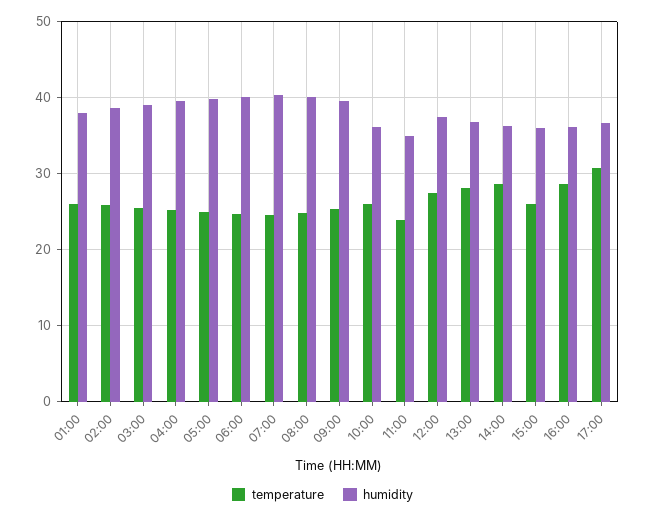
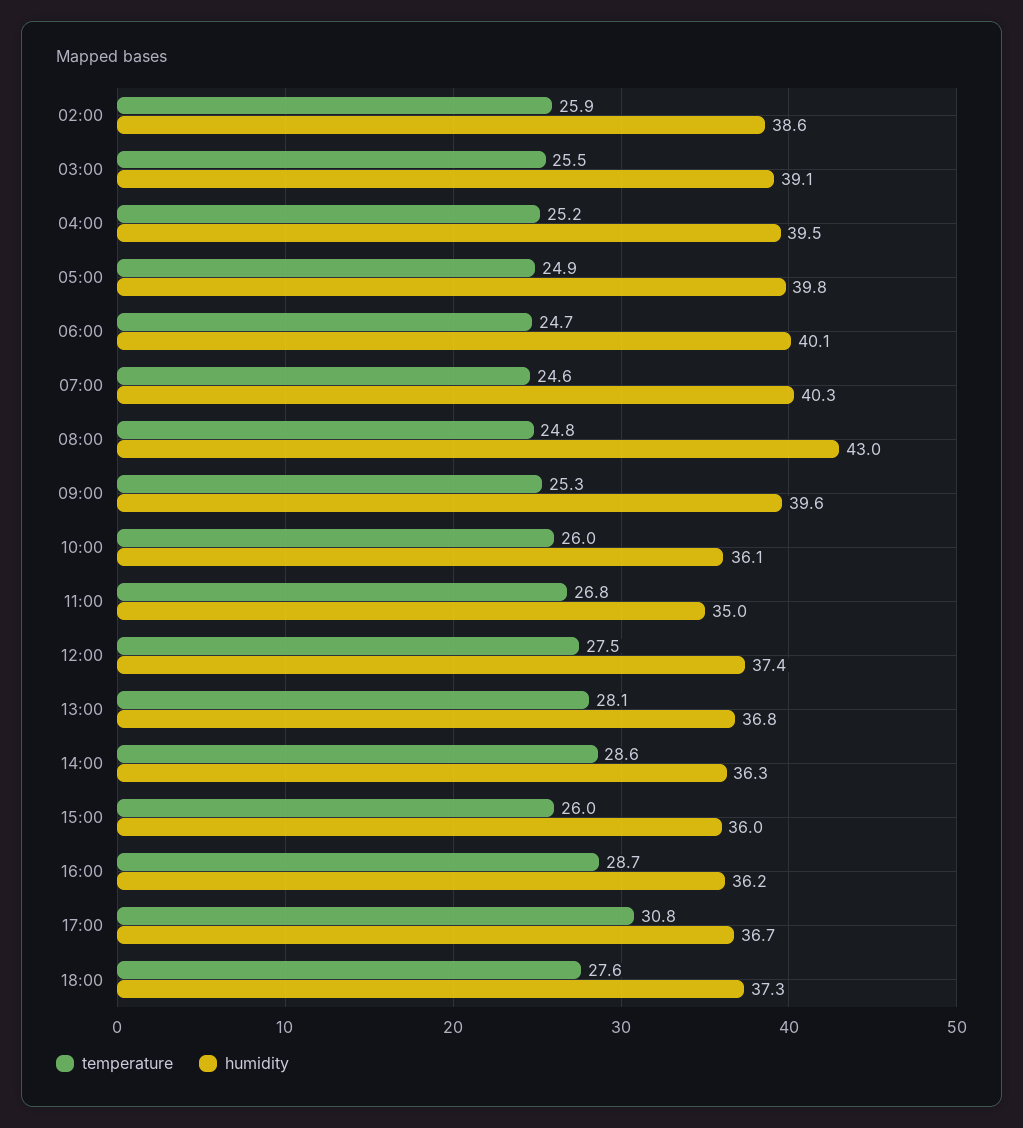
temperature, 01:00: 26 -> none
humidity, 01:00: 38 -> none
humidity, 08:00: 40 -> 43
temperature, 11:00: 24 -> 26.8
temperature, 18:00: none -> 27.6
humidity, 18:00: none -> 37.3

